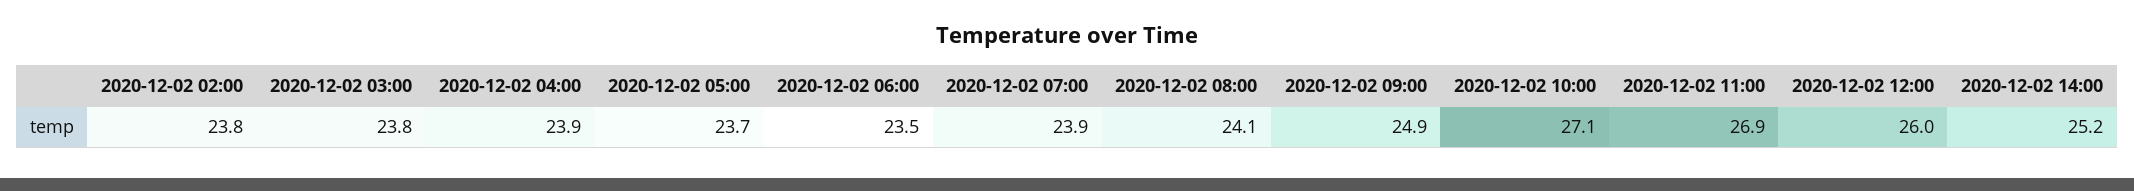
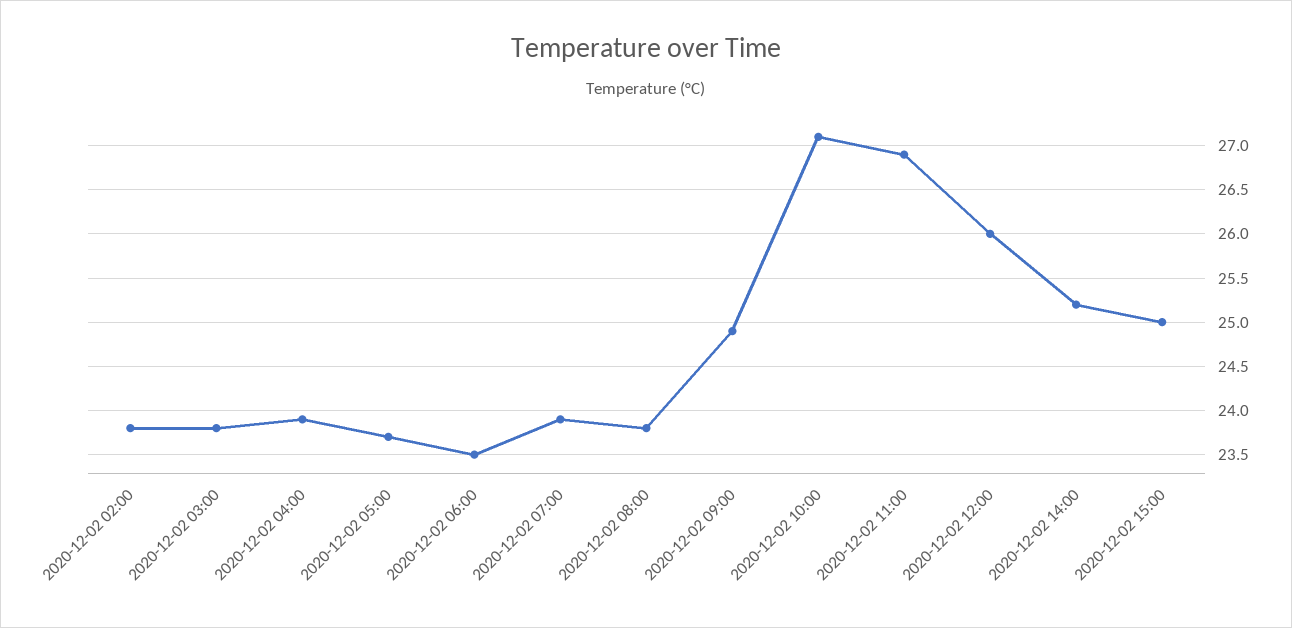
2020-12-02 08:00: 24.1 -> 23.8
2020-12-02 15:00: none -> 25

